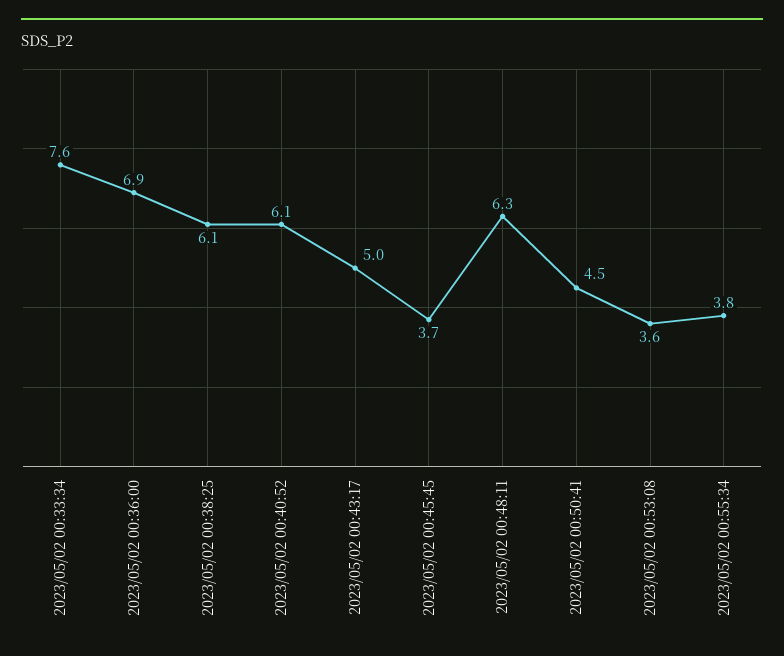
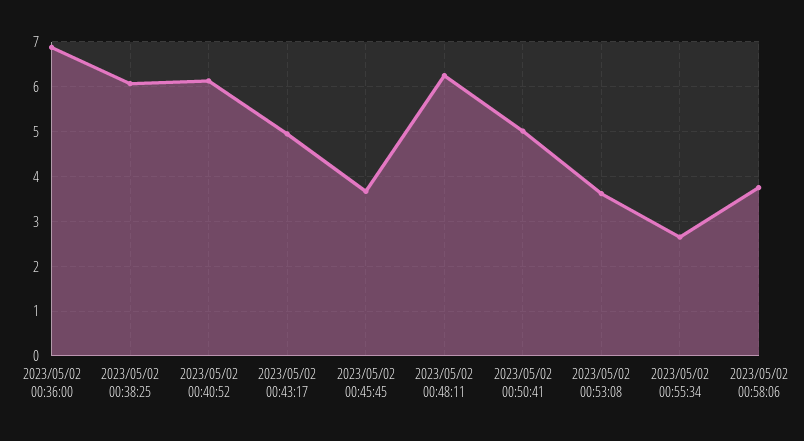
2023/05/02 00:33:34: 7.6 -> none
2023/05/02 00:50:41: 4.5 -> 5
2023/05/02 00:55:34: 3.8 -> 2.6
2023/05/02 00:58:06: none -> 3.8

